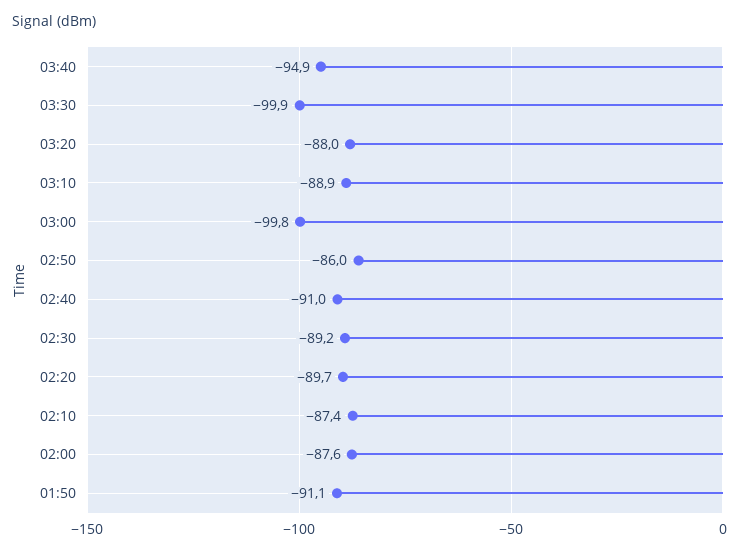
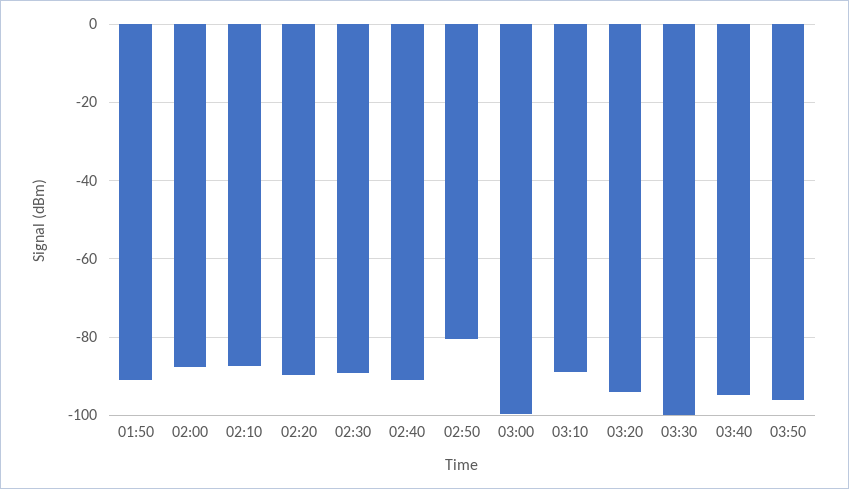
03:20: -88 -> -94
02:50: -86 -> -80
03:50: none -> -96

